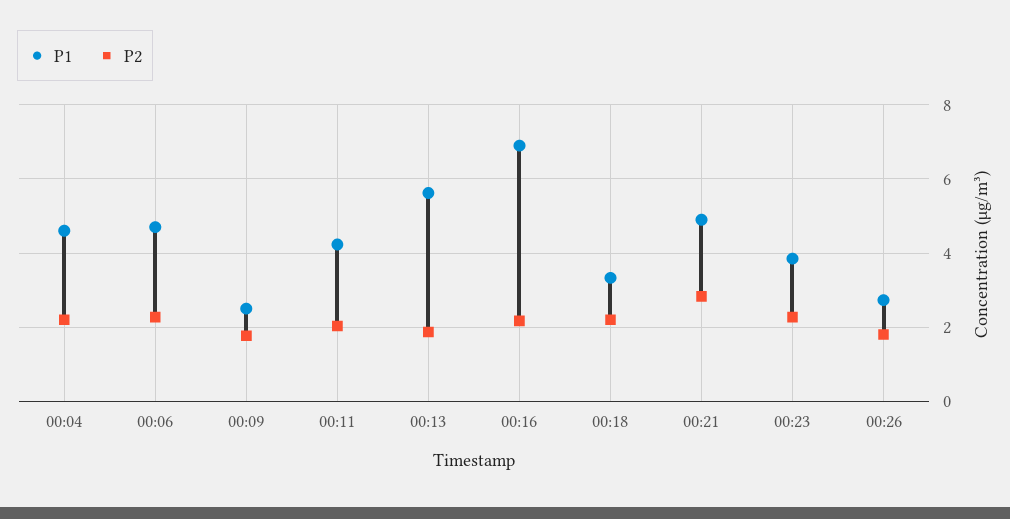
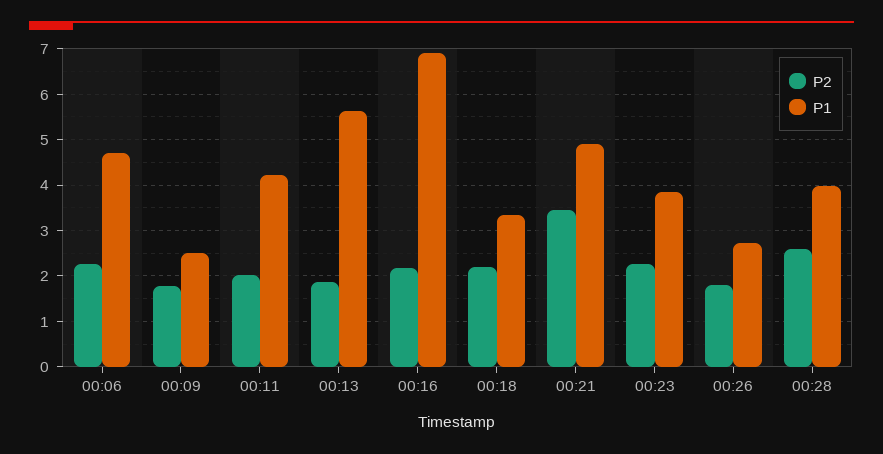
P1, 00:04: 4.6 -> none
P2, 00:04: 2.2 -> none
P2, 00:21: 2.8 -> 3.4
P2, 00:28: none -> 2.6
P1, 00:28: none -> 4

